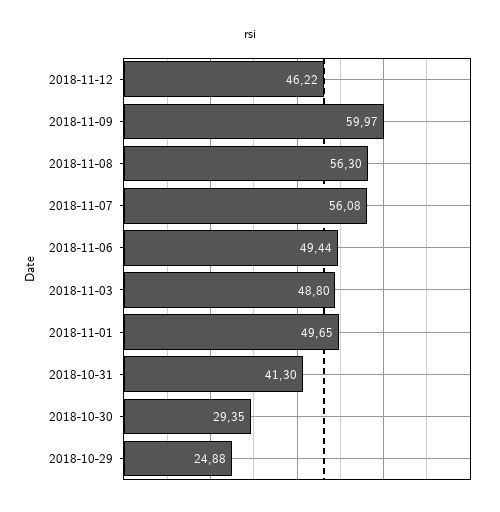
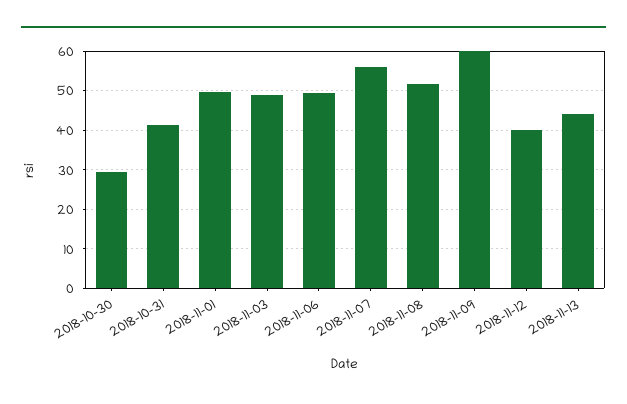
2018-11-12: 46.22 -> 40
2018-11-08: 56.3 -> 52
2018-10-29: 24.88 -> none
2018-11-13: none -> 44

